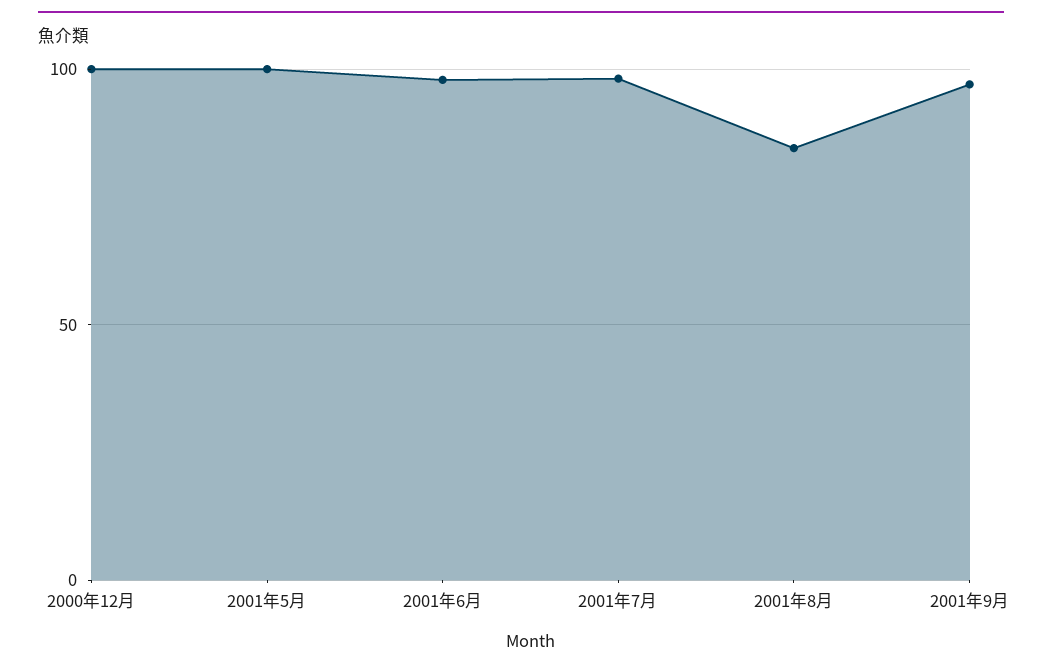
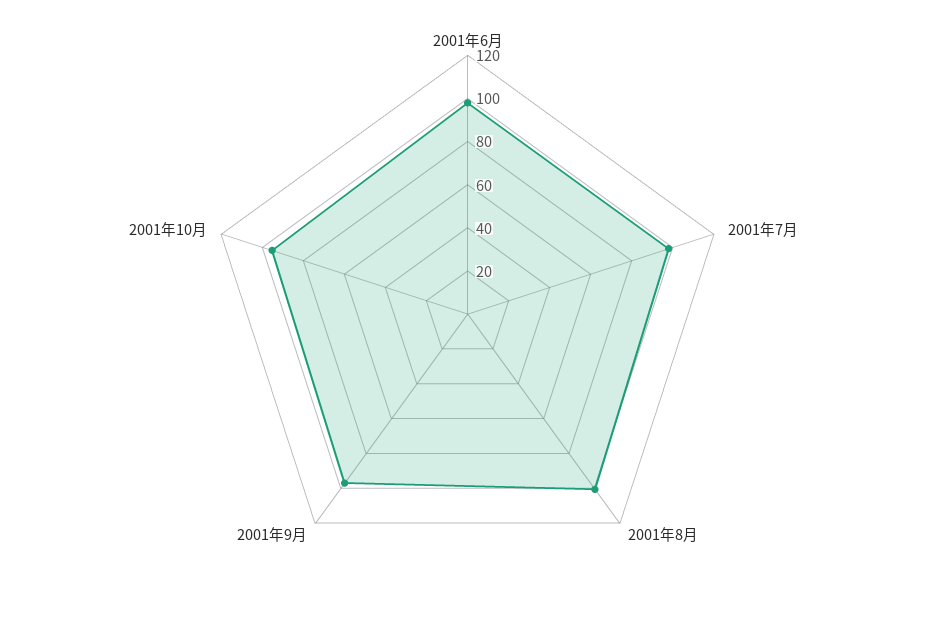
2000年12月: 100 -> none
2001年5月: 100 -> none
2001年8月: 85 -> 100
2001年10月: none -> 95

